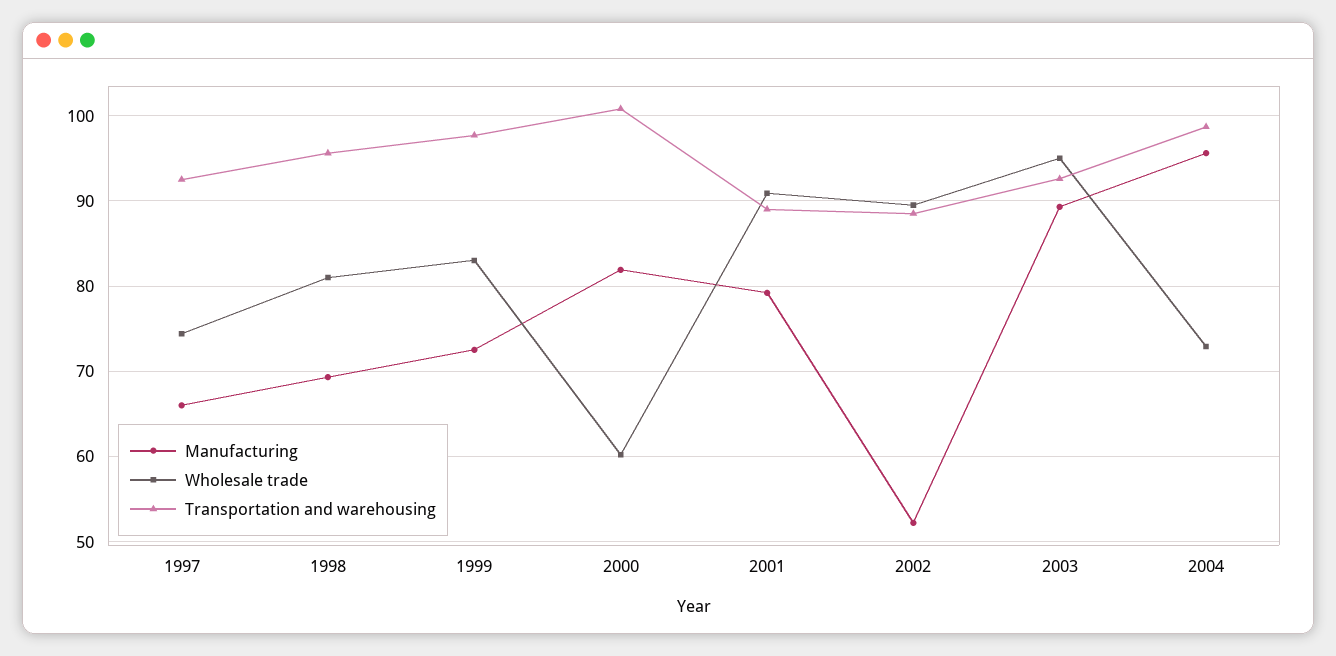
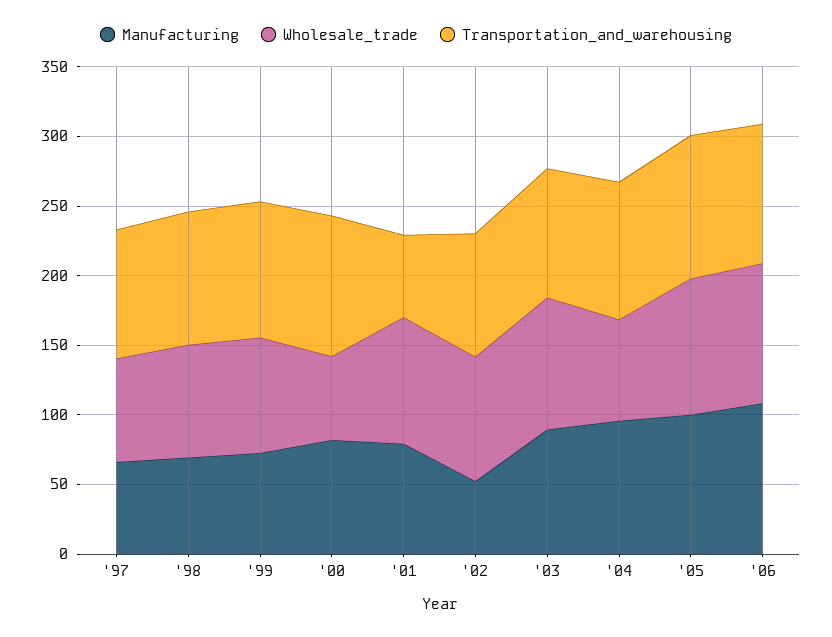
Transportation and warehousing, 2001: 89 -> 60
Manufacturing, '05: none -> 100
Wholesale trade, '05: none -> 100
Transportation and warehousing, '05: none -> 100
Manufacturing, '06: none -> 110
Wholesale trade, '06: none -> 100
Transportation and warehousing, '06: none -> 100

